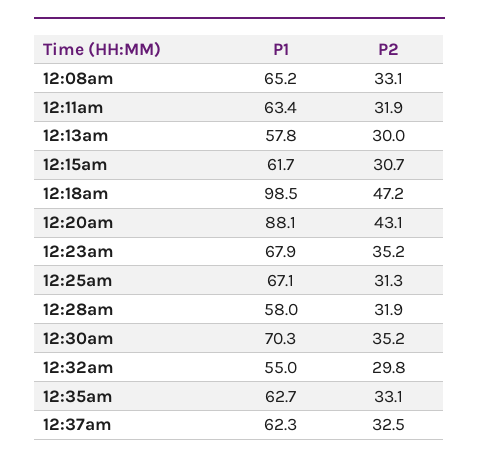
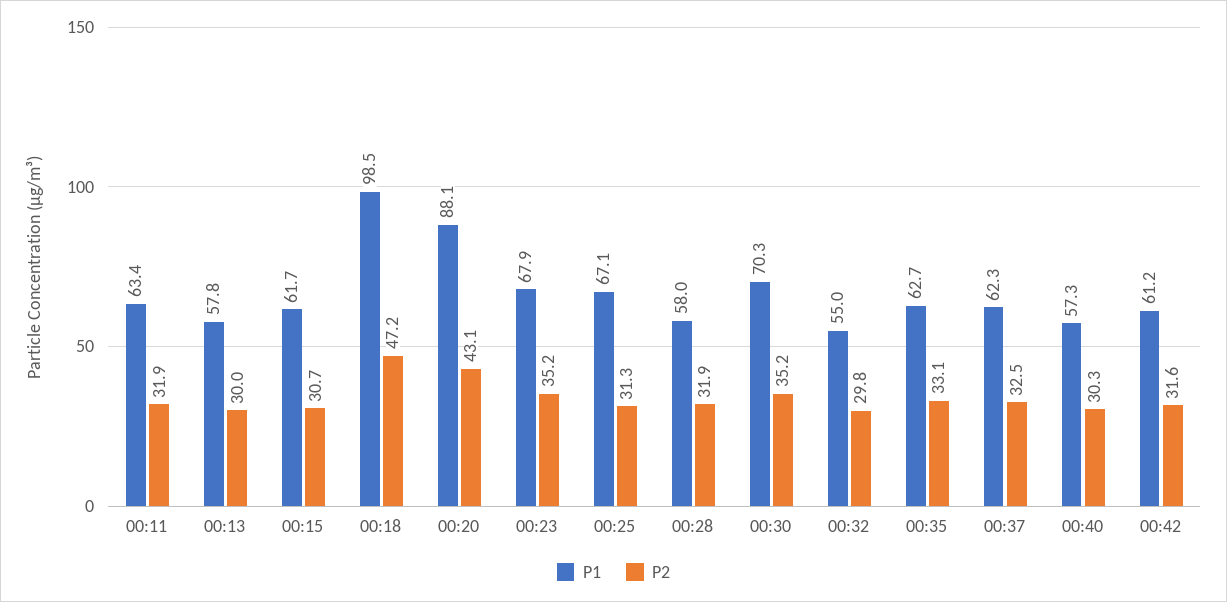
P1, 12:08am: 65.2 -> none
P2, 12:08am: 33.1 -> none
P1, 00:40: none -> 57.3
P2, 00:40: none -> 30.3
P1, 00:42: none -> 61.2
P2, 00:42: none -> 31.6

